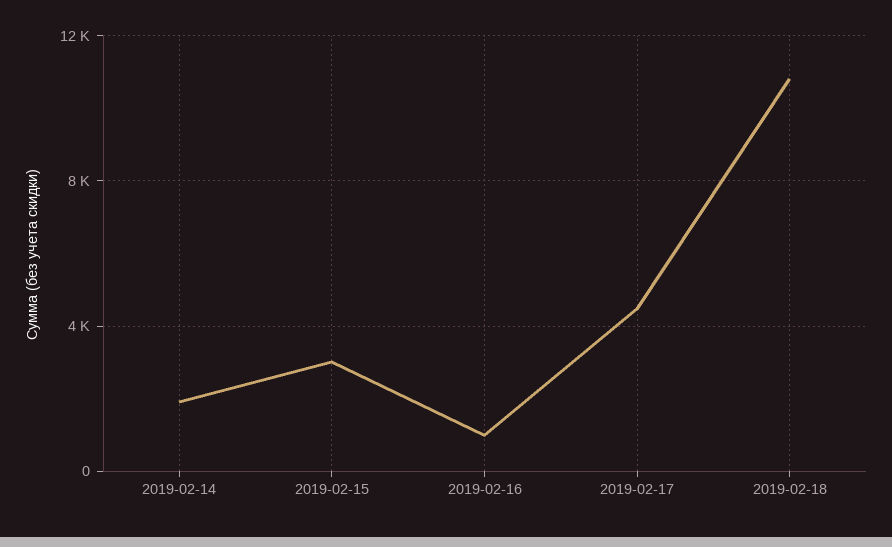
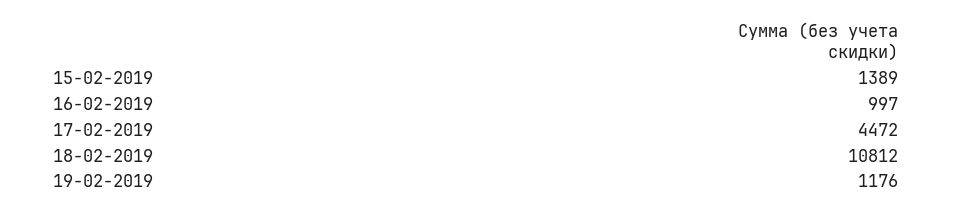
2019-02-14: 2000 -> none
2019-02-15: 3000 -> 1389
19-02-2019: none -> 1176

